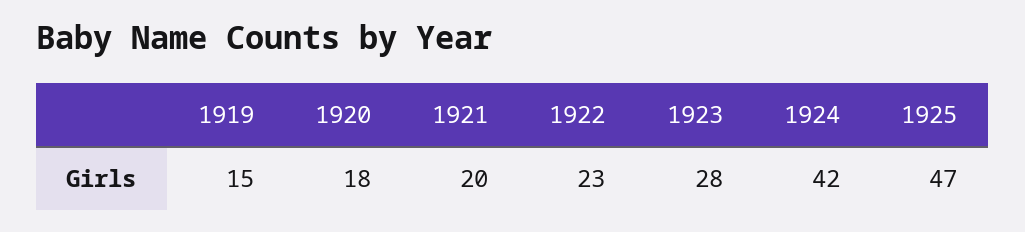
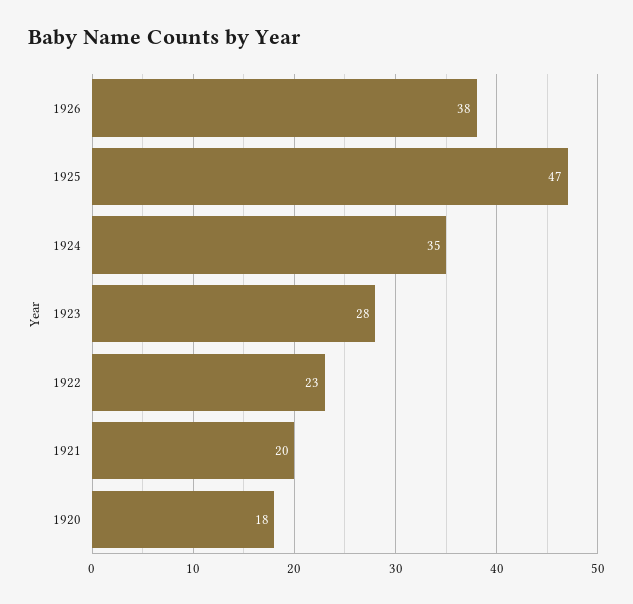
1919: 15 -> none
1924: 42 -> 35
1926: none -> 38

